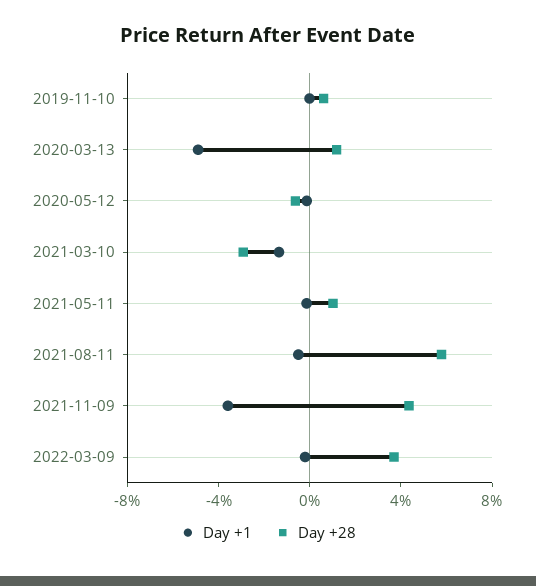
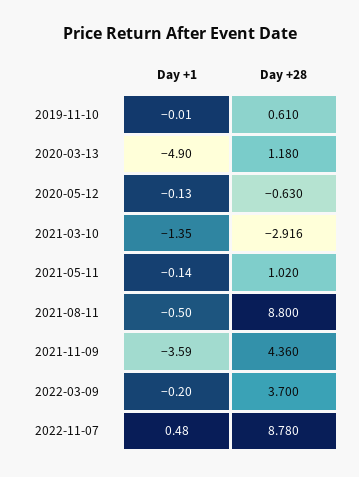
Day +28, 2021-08-11: 6 -> 8.8
Day +1, 2022-11-07: none -> 0.48
Day +28, 2022-11-07: none -> 8.78

